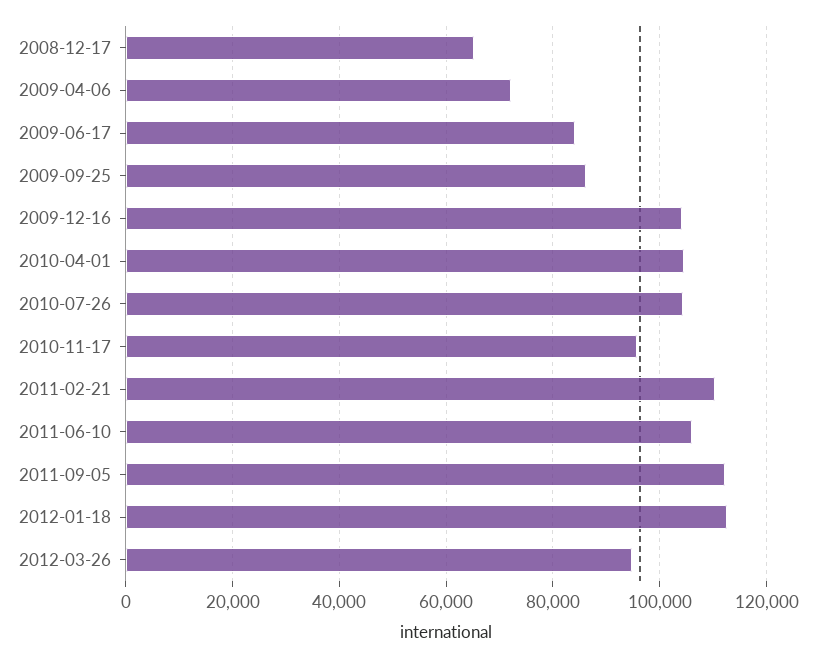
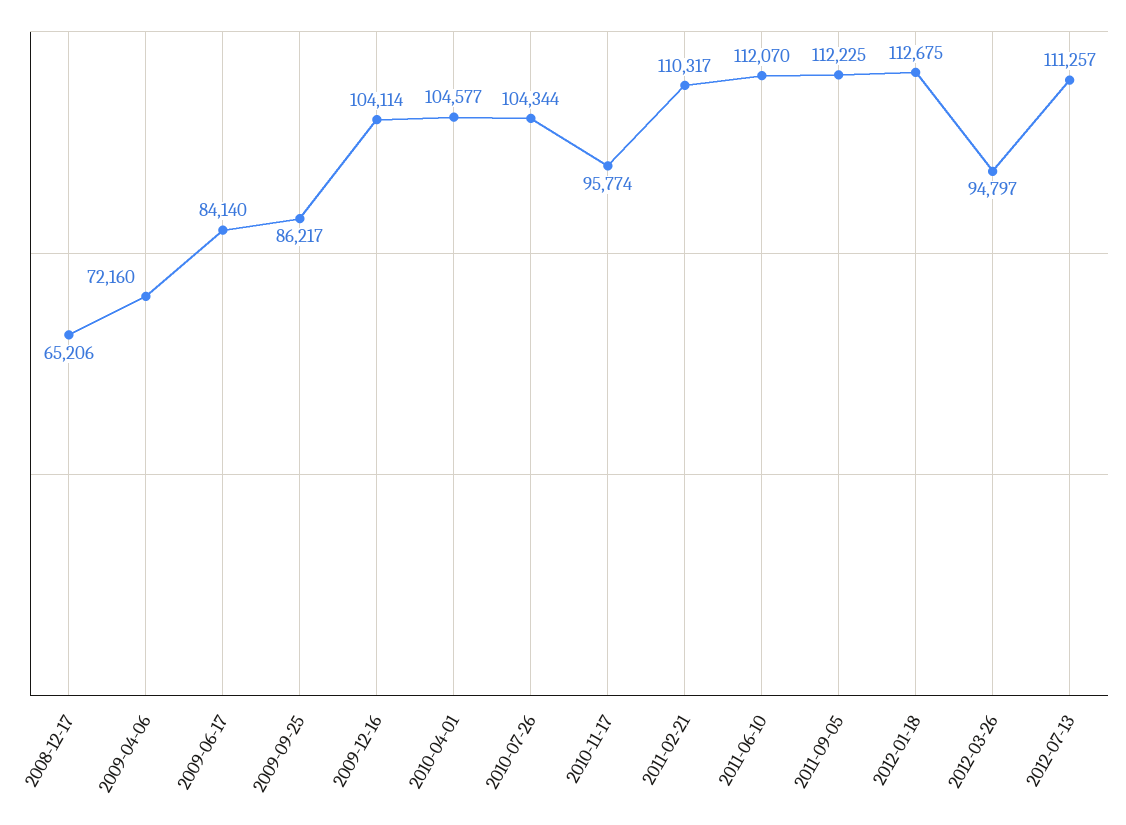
2011-06-10: 106000 -> 112070
2012-07-13: none -> 111257

